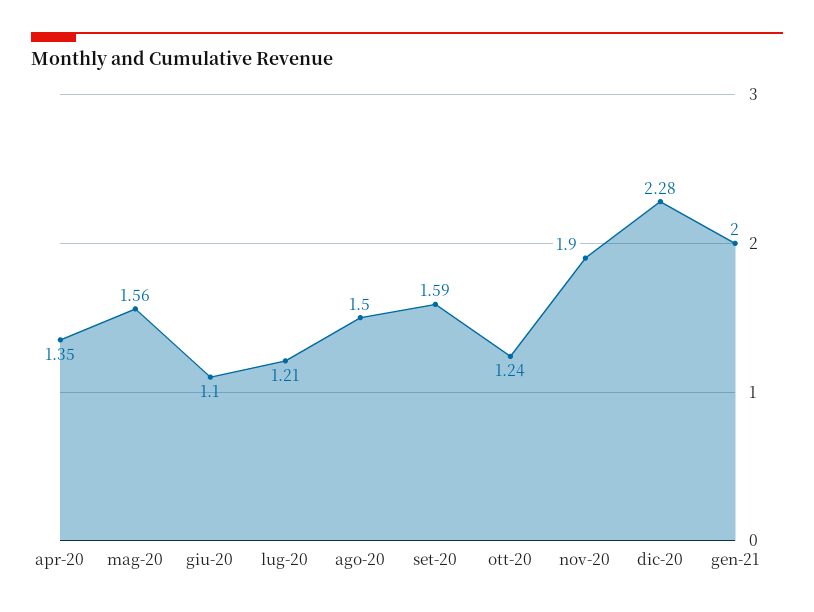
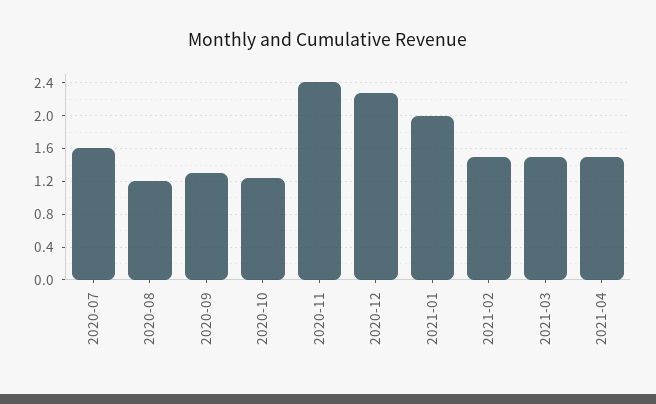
apr-20: 1.35 -> none
mag-20: 1.56 -> none
giu-20: 1.1 -> none
lug-20: 1.21 -> 1.6
ago-20: 1.5 -> 1.2
set-20: 1.59 -> 1.3
nov-20: 1.9 -> 2.4
2021-02: none -> 1.5
2021-03: none -> 1.5
2021-04: none -> 1.5

